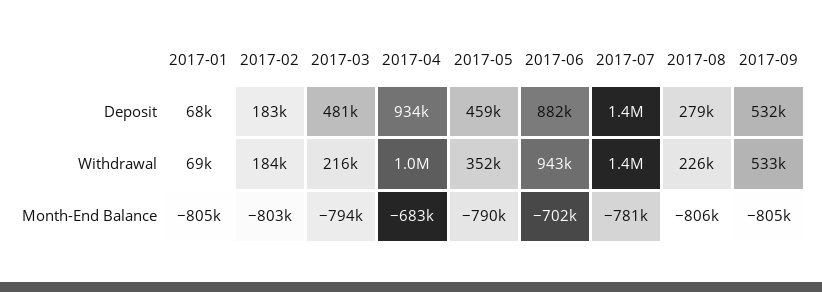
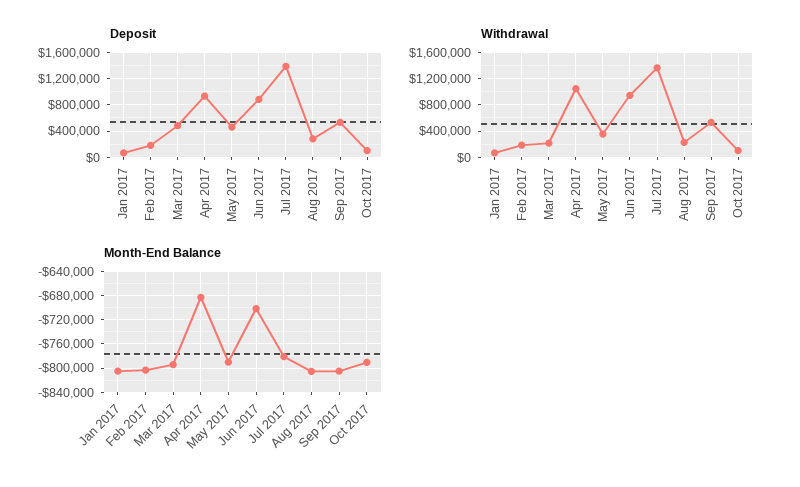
Deposit, Oct 2017: none -> 100000
Withdrawal, Oct 2017: none -> 100000
Month-End Balance, Oct 2017: none -> -790000

